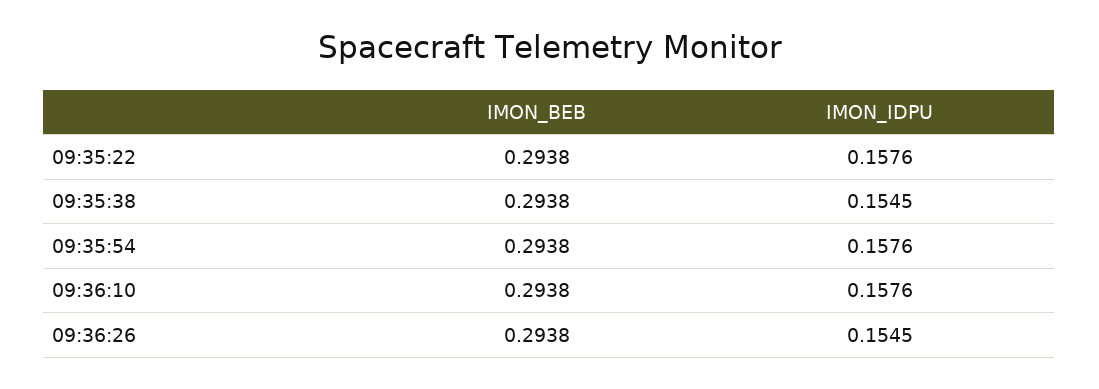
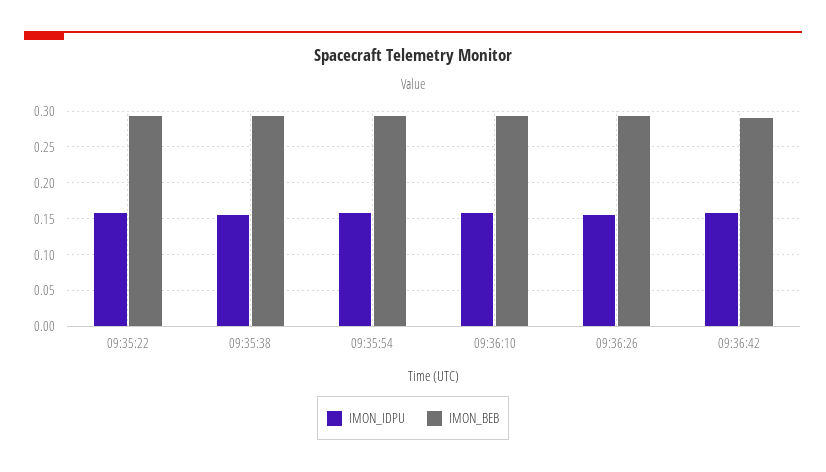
IMON_IDPU, 09:36:42: none -> 0.16
IMON_BEB, 09:36:42: none -> 0.29

